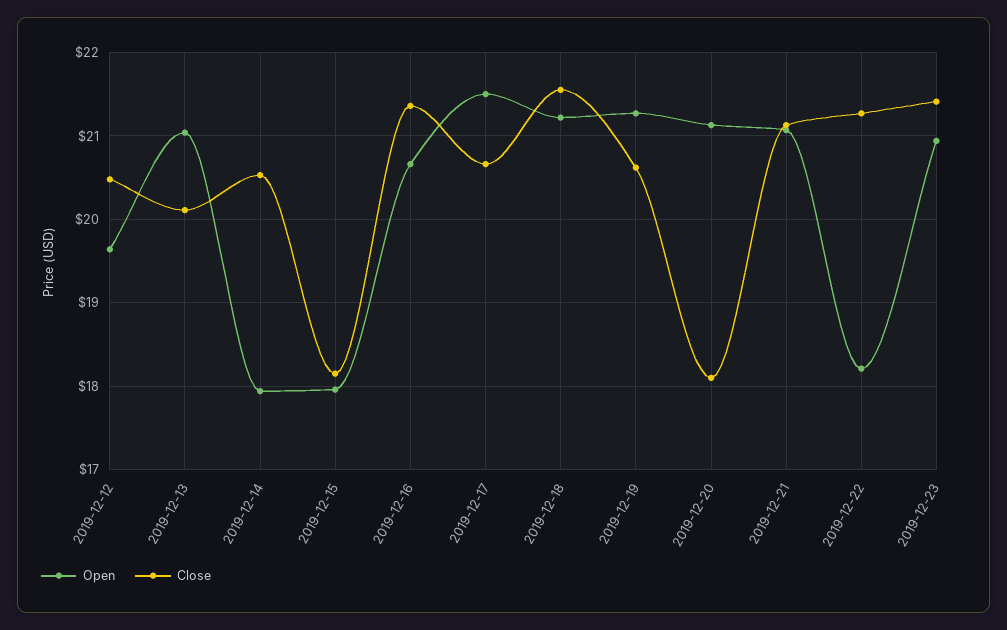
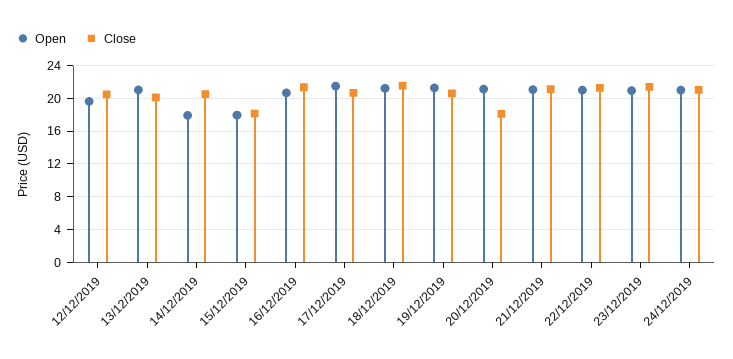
Open, 2019-12-22: 18.2 -> 21
Open, 24/12/2019: none -> 21
Close, 24/12/2019: none -> 21

